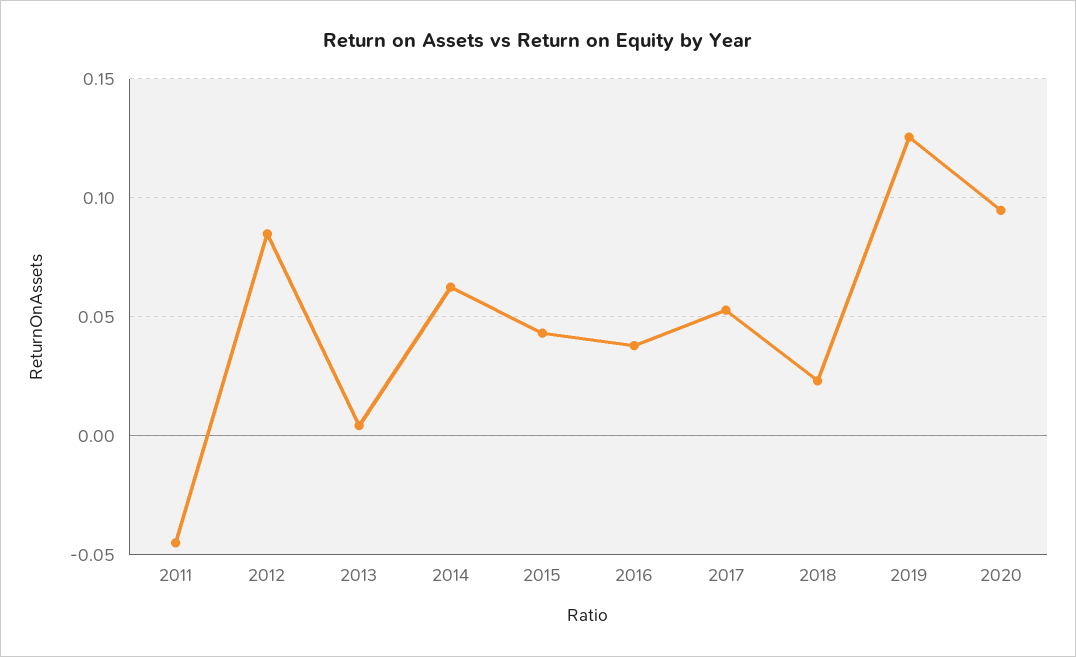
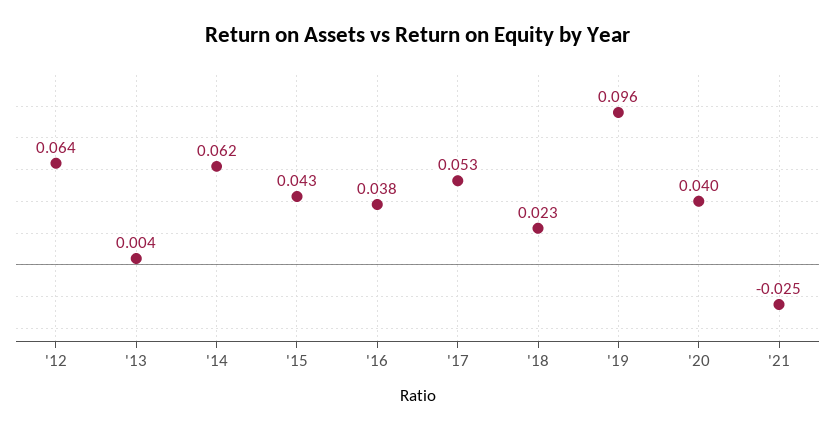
2011: -0.045 -> none
2012: 0.085 -> 0.064
2019: 0.125 -> 0.096
2020: 0.095 -> 0.04
'21: none -> -0.025

